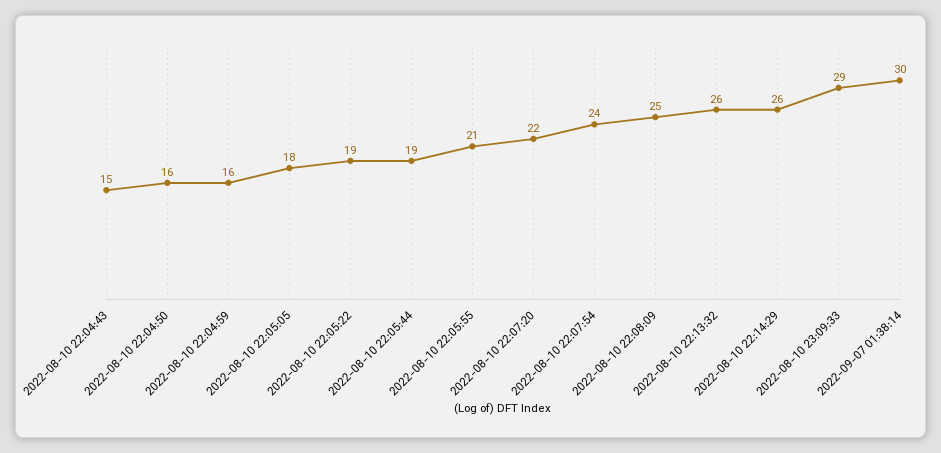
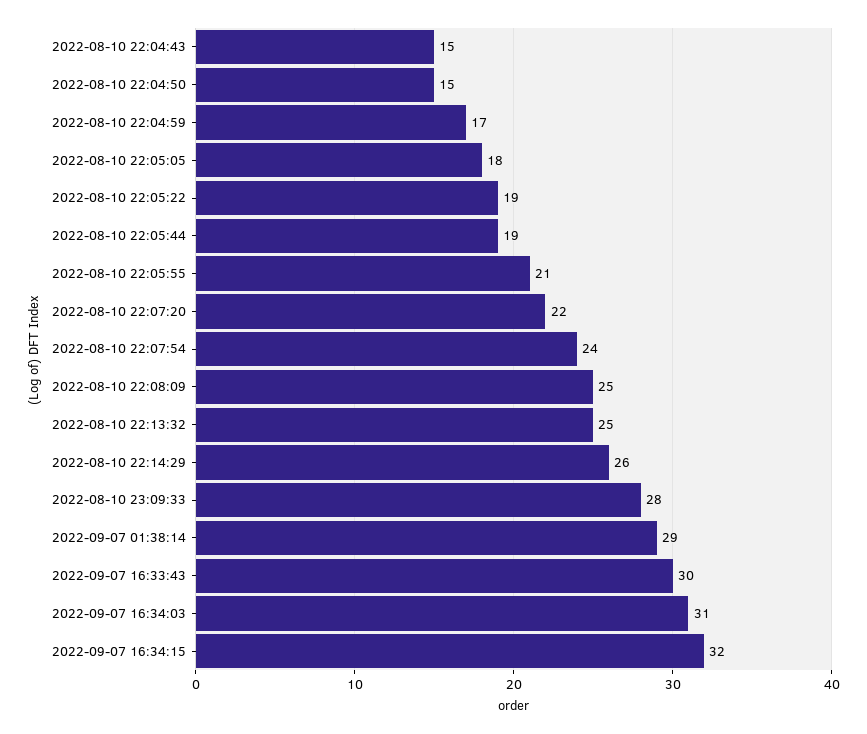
2022-08-10 22:04:50: 16 -> 15
2022-08-10 22:04:59: 16 -> 17
2022-08-10 22:13:32: 26 -> 25
2022-08-10 23:09:33: 29 -> 28
2022-09-07 01:38:14: 30 -> 29
2022-09-07 16:33:43: none -> 30
2022-09-07 16:34:03: none -> 31
2022-09-07 16:34:15: none -> 32

